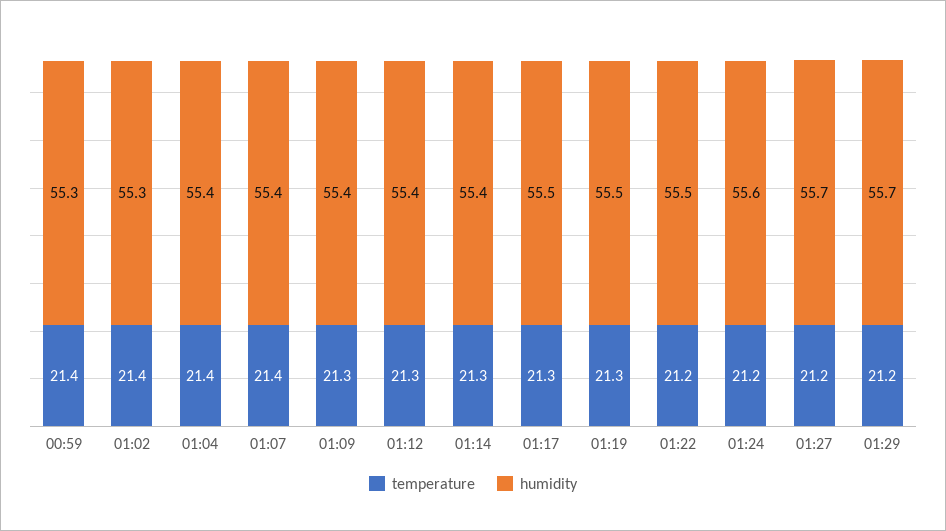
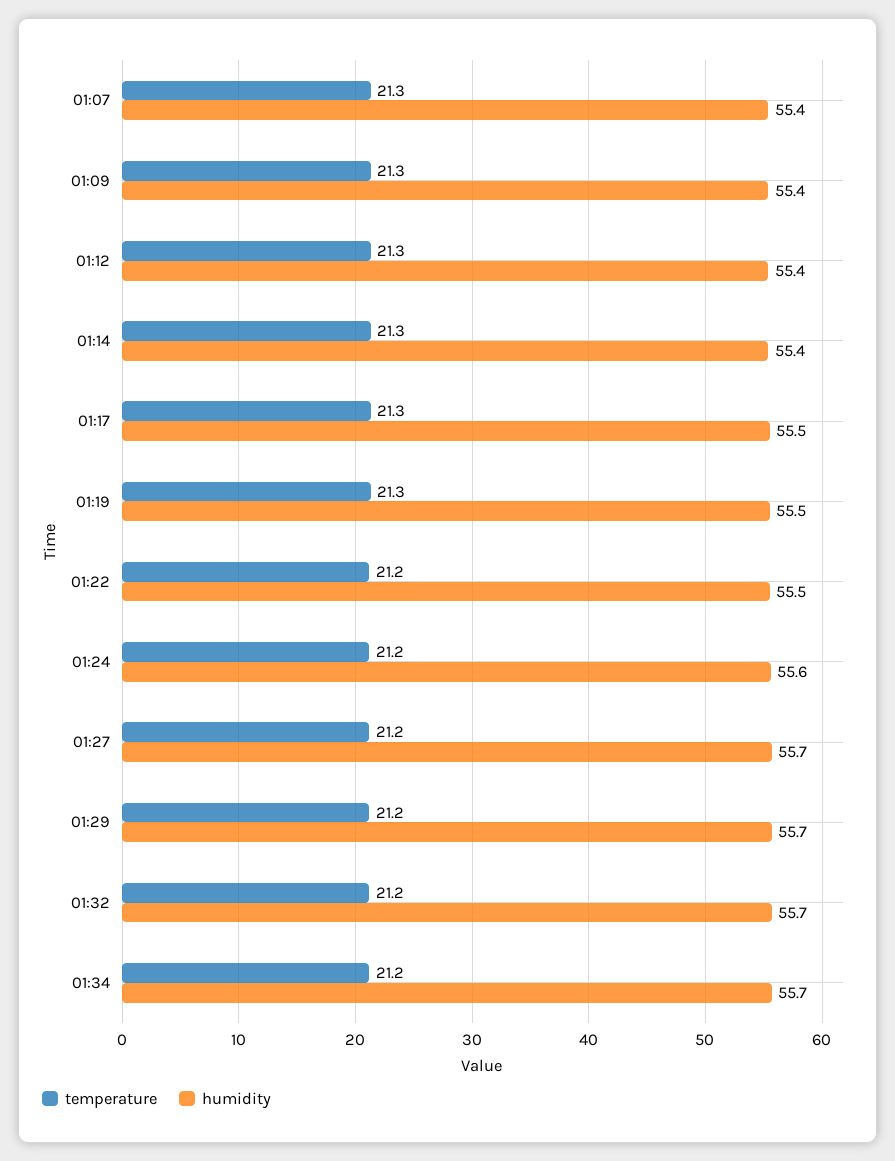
temperature, 00:59: 21.4 -> none
humidity, 00:59: 55.3 -> none
temperature, 01:02: 21.4 -> none
humidity, 01:02: 55.3 -> none
temperature, 01:04: 21.4 -> none
humidity, 01:04: 55.4 -> none
temperature, 01:07: 21.4 -> 21.3
temperature, 01:32: none -> 21.2
humidity, 01:32: none -> 55.7
temperature, 01:34: none -> 21.2
humidity, 01:34: none -> 55.7

